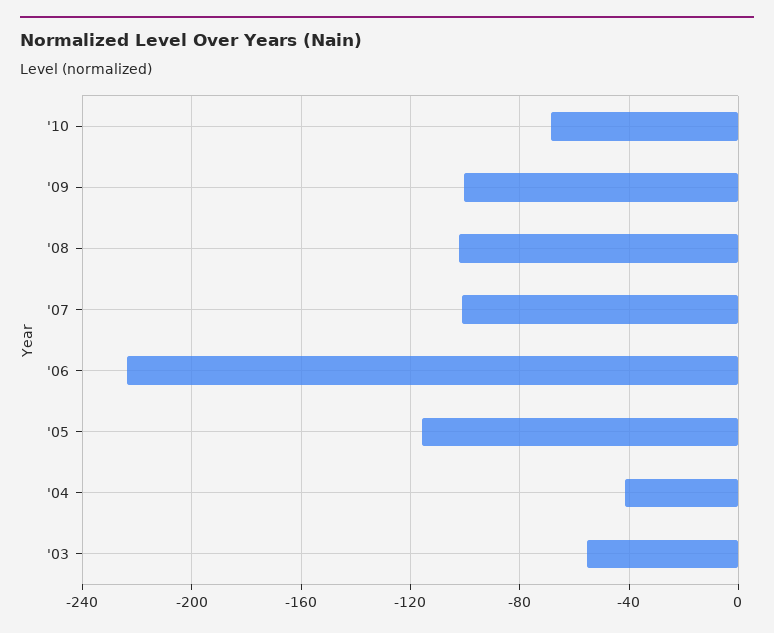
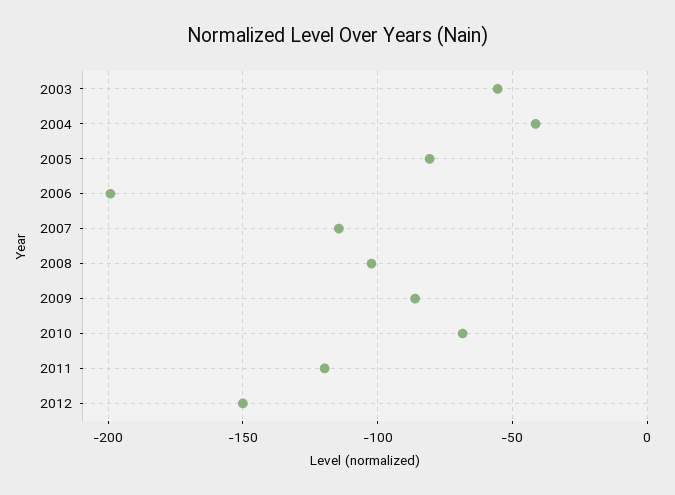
'09: -100 -> -85
'07: -100 -> -115
'06: -225 -> -200
'05: -115 -> -80
2011: none -> -120
2012: none -> -150

